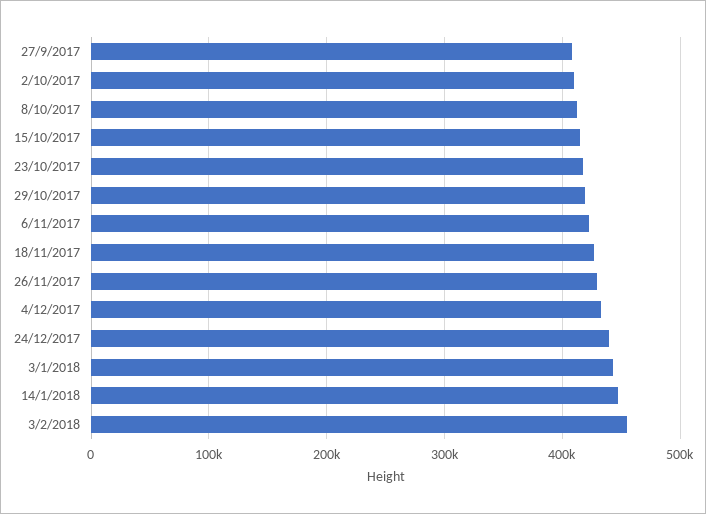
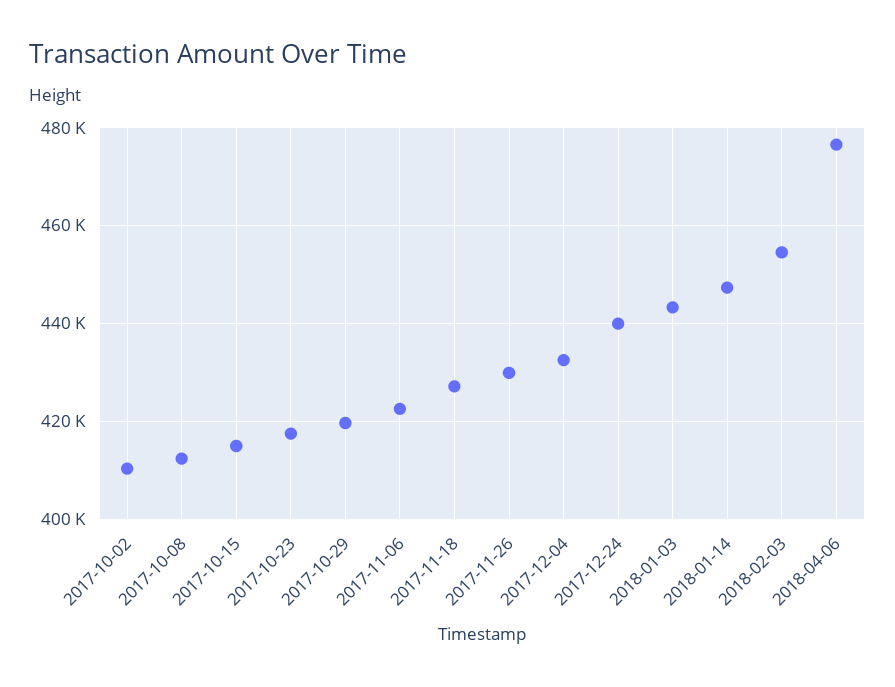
27/9/2017: 410000 -> none
2018-04-06: none -> 476000

